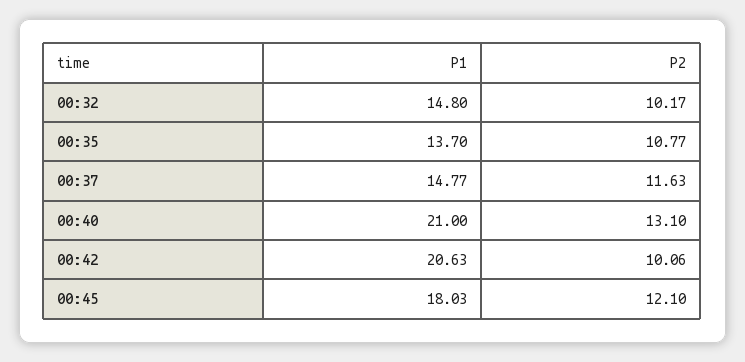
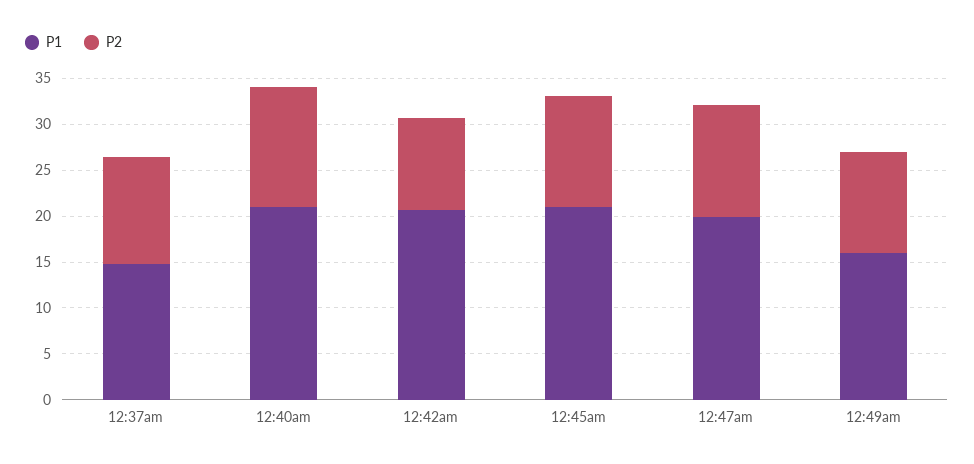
P1, 00:32: 14.8 -> none
P2, 00:32: 10.17 -> none
P1, 00:35: 13.7 -> none
P2, 00:35: 10.77 -> none
P1, 00:45: 18.03 -> 21
P1, 12:47am: none -> 20
P2, 12:47am: none -> 12
P1, 12:49am: none -> 16
P2, 12:49am: none -> 11

